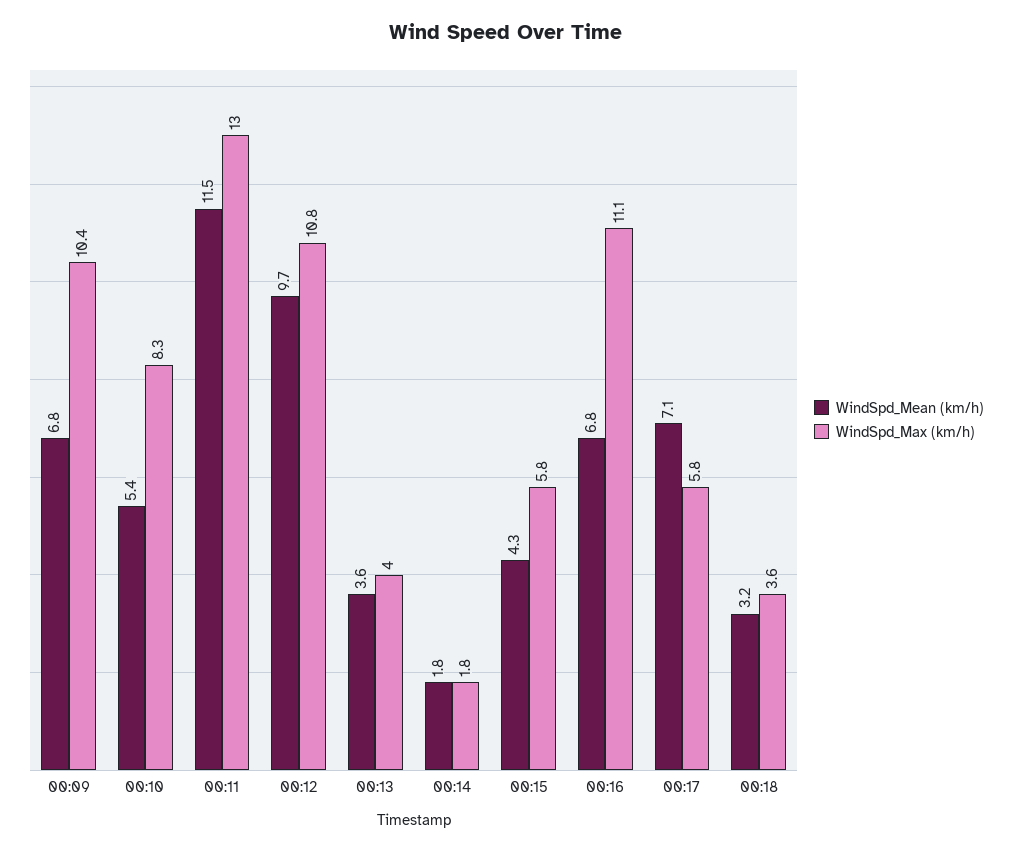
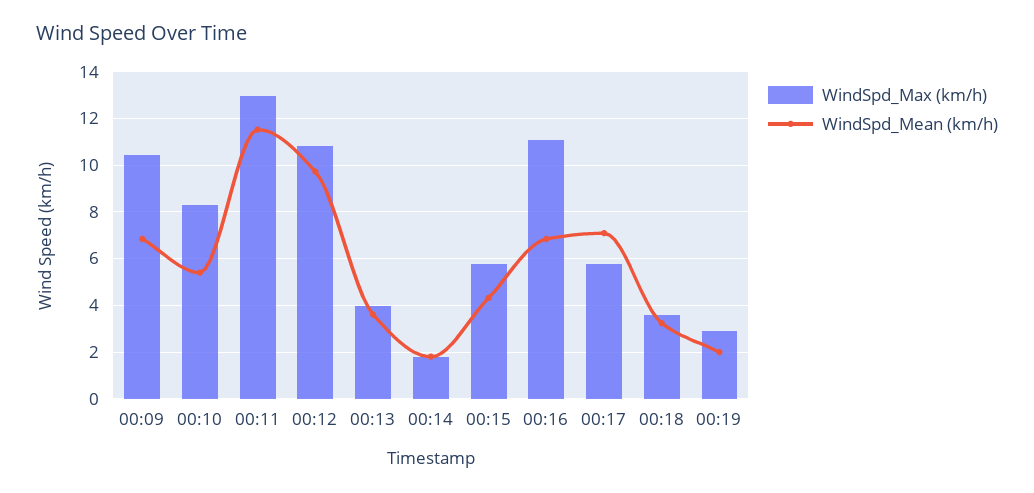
WindSpd_Max (km/h), 00:19: none -> 3
WindSpd_Mean (km/h), 00:19: none -> 2

